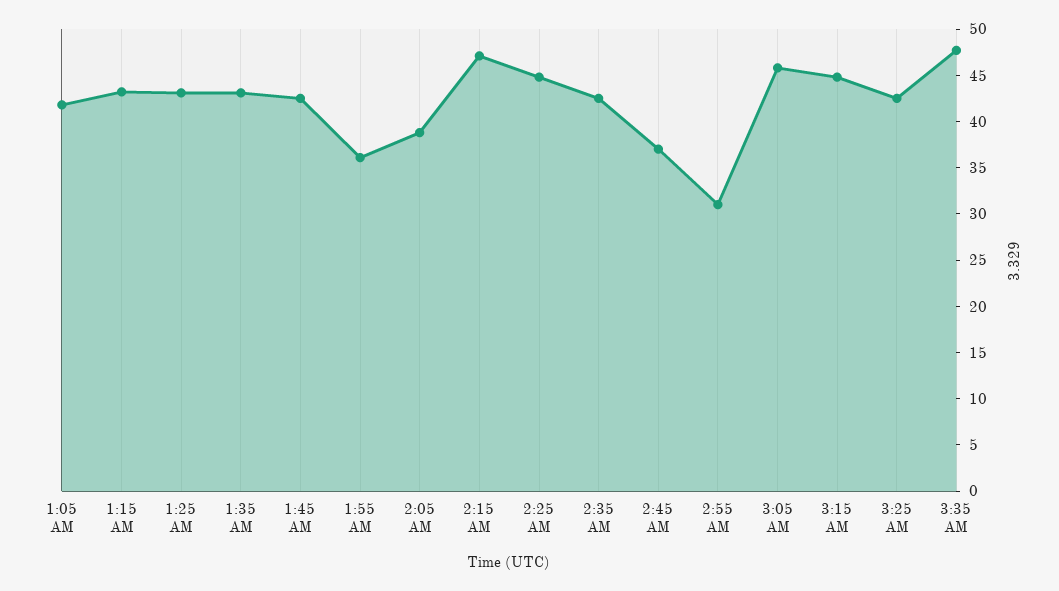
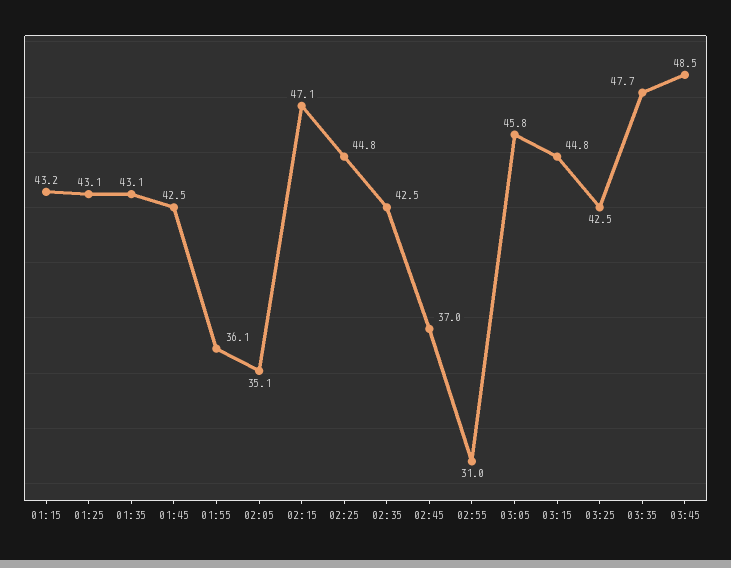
1:05 AM: 42 -> none
2:05 AM: 39 -> 35.1
03:45: none -> 48.5

